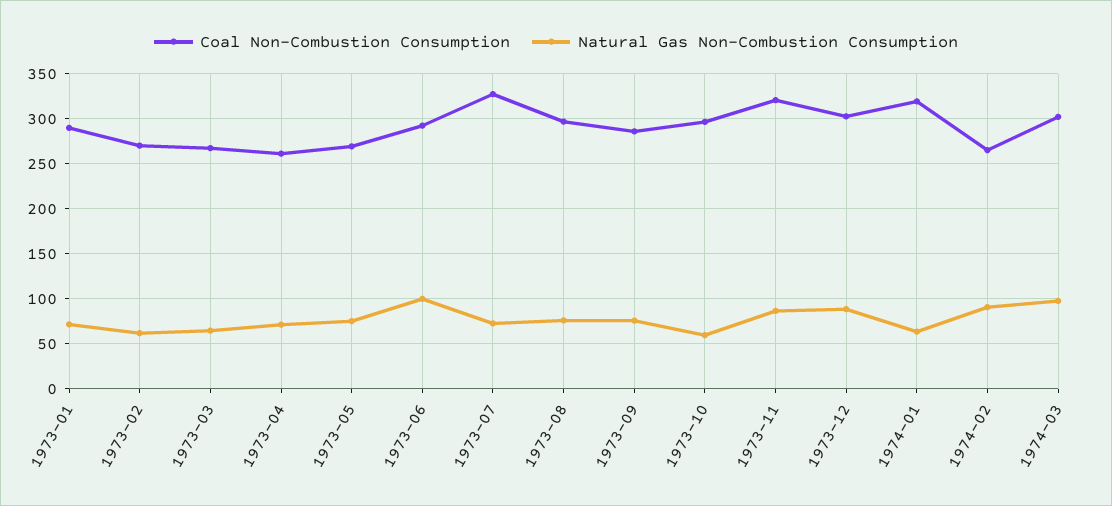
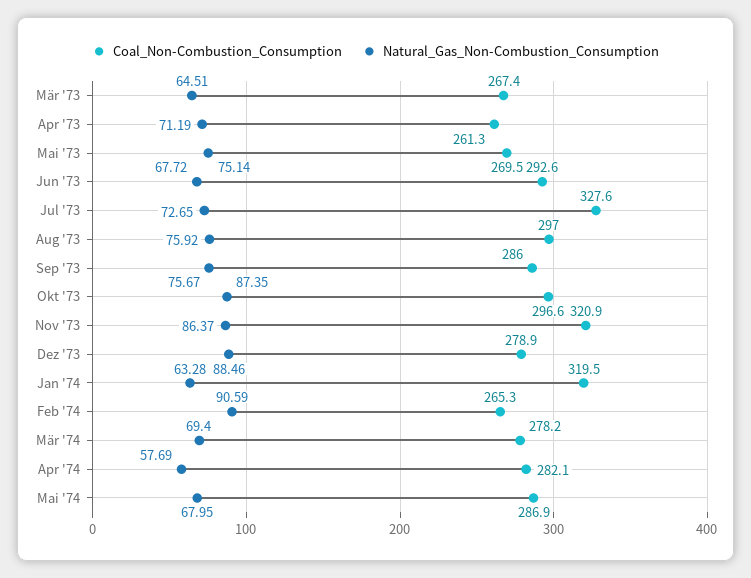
Coal Non-Combustion Consumption, 1973-01: 290 -> none
Natural Gas Non-Combustion Consumption, 1973-01: 70 -> none
Coal Non-Combustion Consumption, 1973-02: 270 -> none
Natural Gas Non-Combustion Consumption, 1973-02: 60 -> none
Natural Gas Non-Combustion Consumption, 1973-06: 100 -> 67.72
Natural Gas Non-Combustion Consumption, 1973-10: 60 -> 87.35
Coal Non-Combustion Consumption, 1973-12: 300 -> 278.9
Coal Non-Combustion Consumption, 1974-03: 300 -> 278.2
Natural Gas Non-Combustion Consumption, 1974-03: 100 -> 69.4
Coal Non-Combustion Consumption, Apr '74: none -> 282.1
Natural Gas Non-Combustion Consumption, Apr '74: none -> 57.69
Coal Non-Combustion Consumption, Mai '74: none -> 286.9
Natural Gas Non-Combustion Consumption, Mai '74: none -> 67.95

